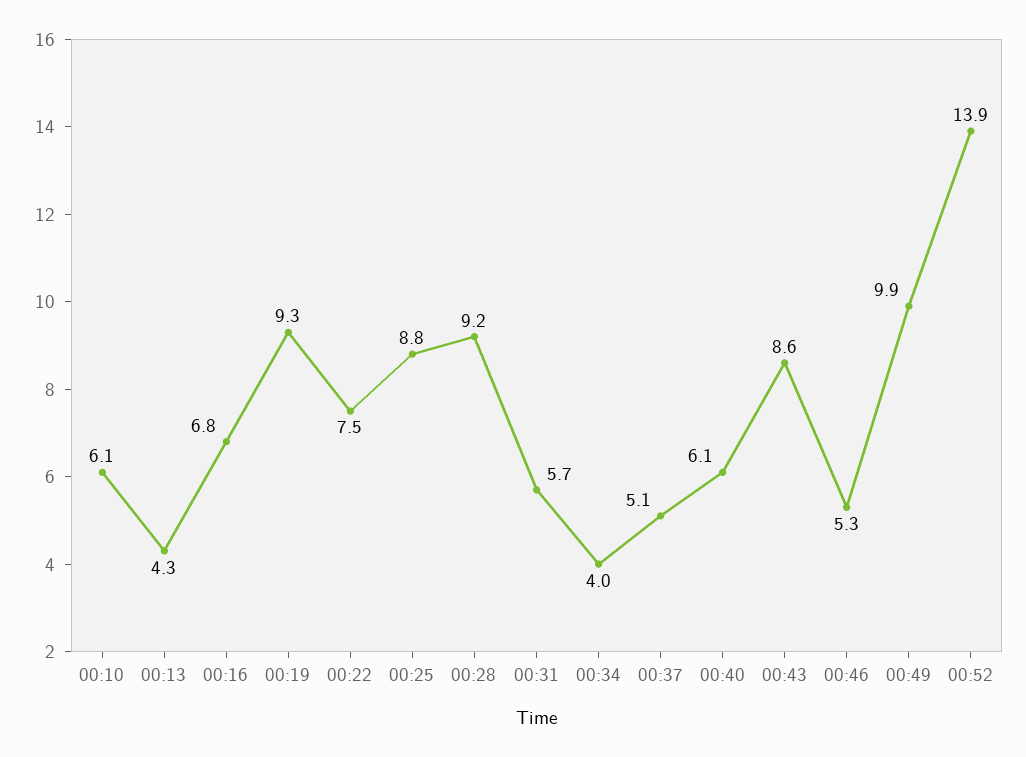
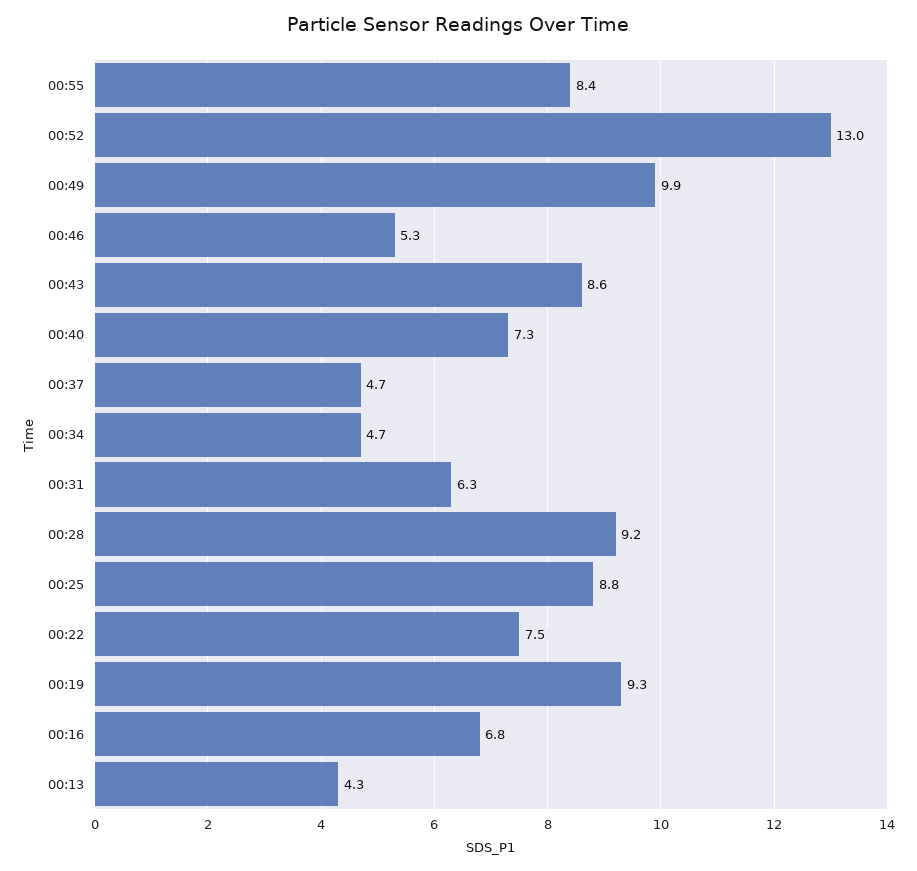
00:10: 6.1 -> none
00:31: 5.7 -> 6.3
00:34: 4 -> 4.7
00:37: 5.1 -> 4.7
00:40: 6.1 -> 7.3
00:52: 13.9 -> 13
00:55: none -> 8.4

